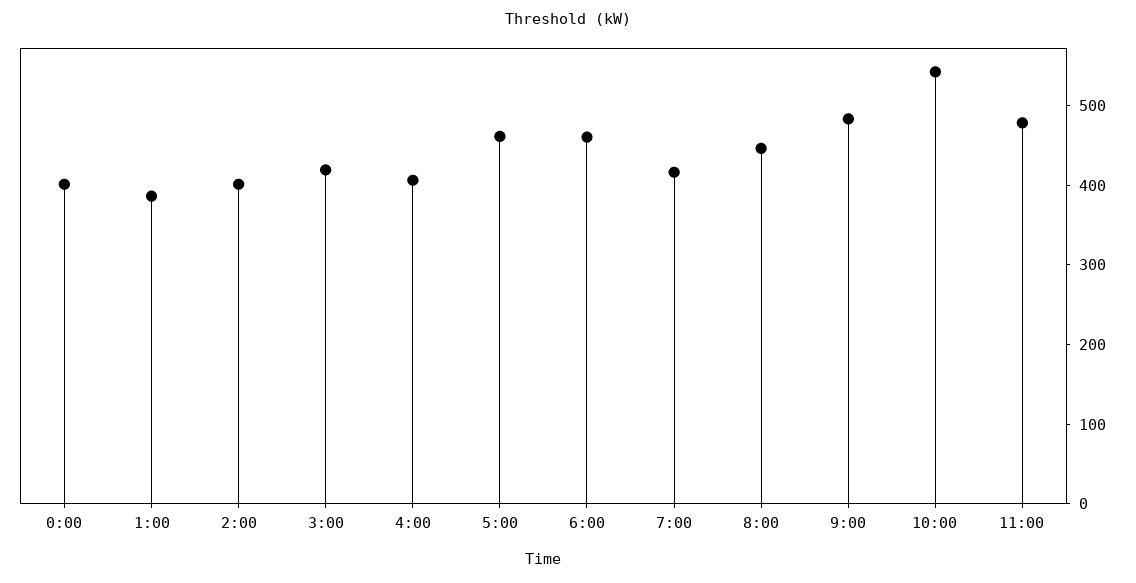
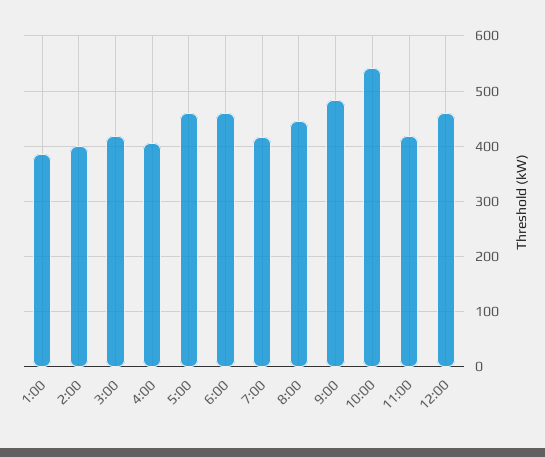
0:00: 400 -> none
11:00: 480 -> 420
12:00: none -> 460

